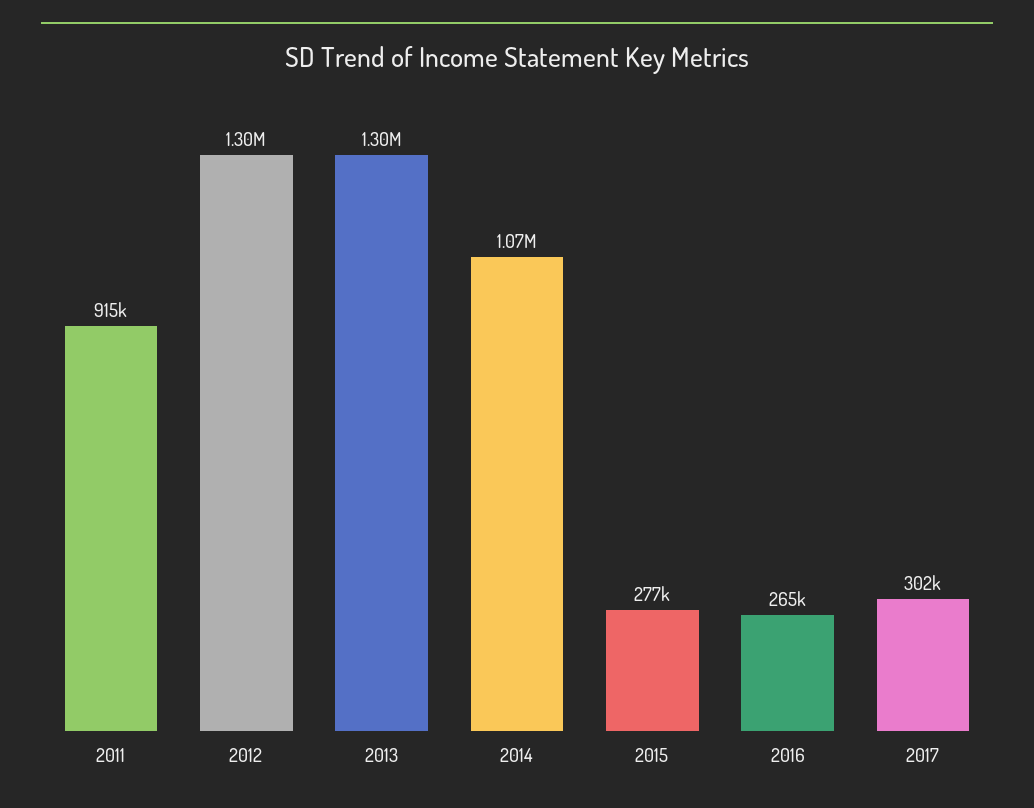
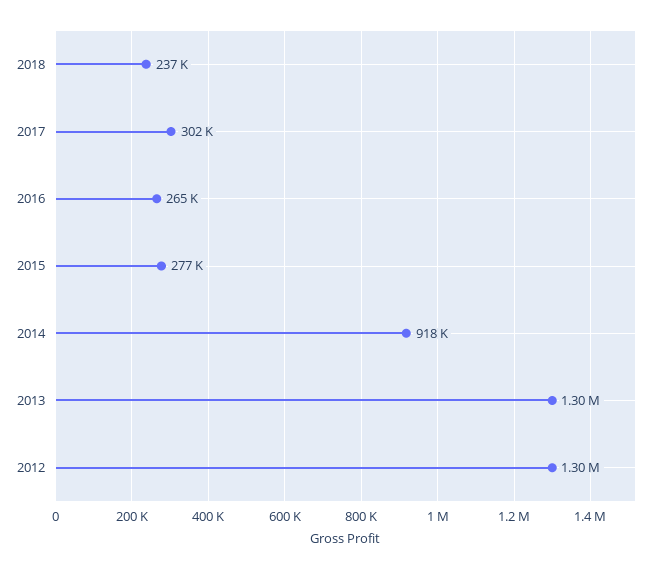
2011: 915000 -> none
2014: 1070000 -> 918000
2018: none -> 237000

